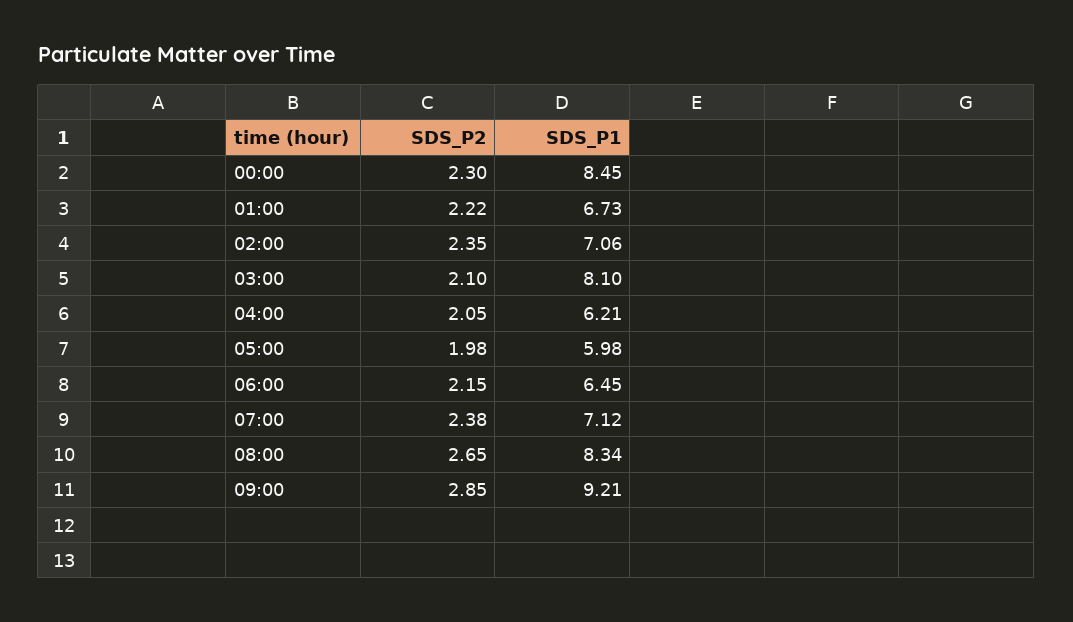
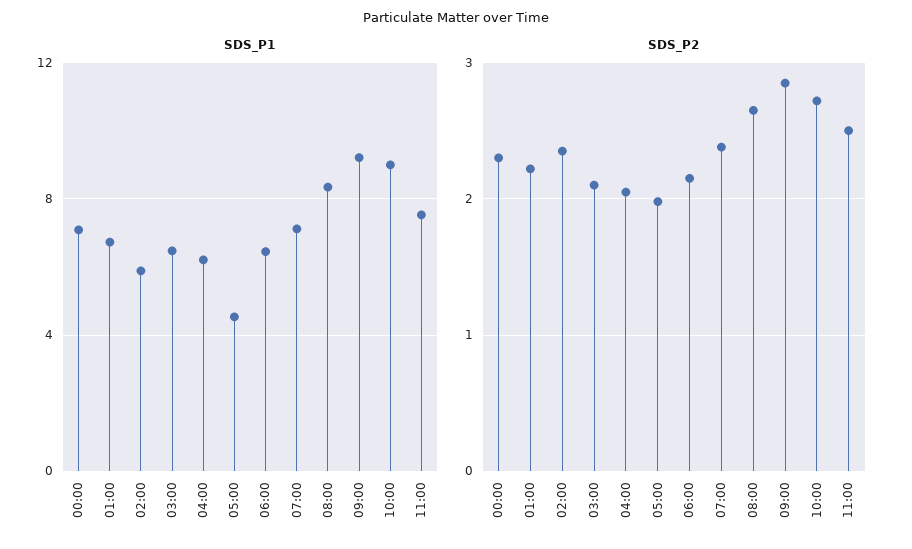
SDS_P1, 00:00: 8.45 -> 7
SDS_P1, 02:00: 7.06 -> 6
SDS_P1, 03:00: 8.1 -> 6.5
SDS_P1, 05:00: 5.98 -> 4.5
SDS_P1, 10:00: none -> 9
SDS_P1, 11:00: none -> 7.5
SDS_P2, 10:00: none -> 2.7
SDS_P2, 11:00: none -> 2.5

